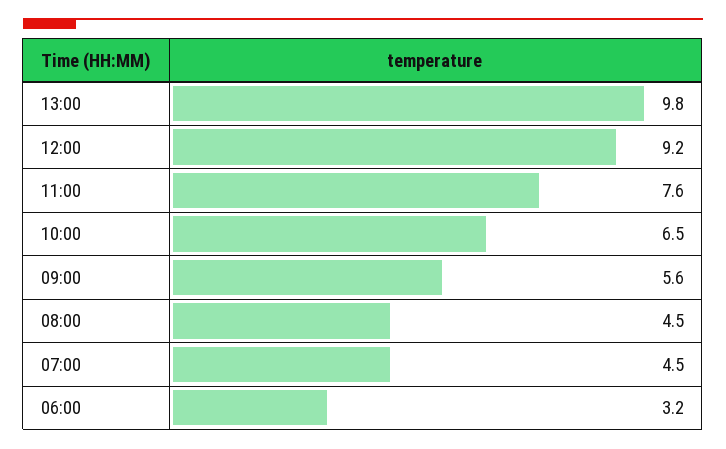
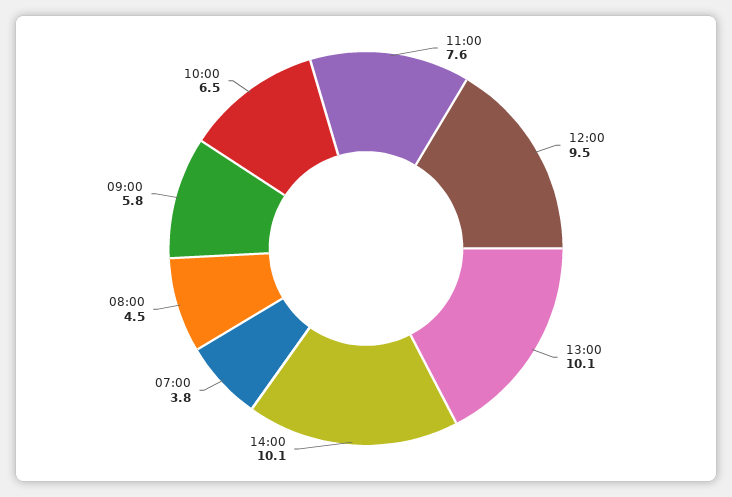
13:00: 9.8 -> 10.1
12:00: 9.2 -> 9.5
09:00: 5.6 -> 5.8
07:00: 4.5 -> 3.8
06:00: 3.2 -> none
14:00: none -> 10.1

